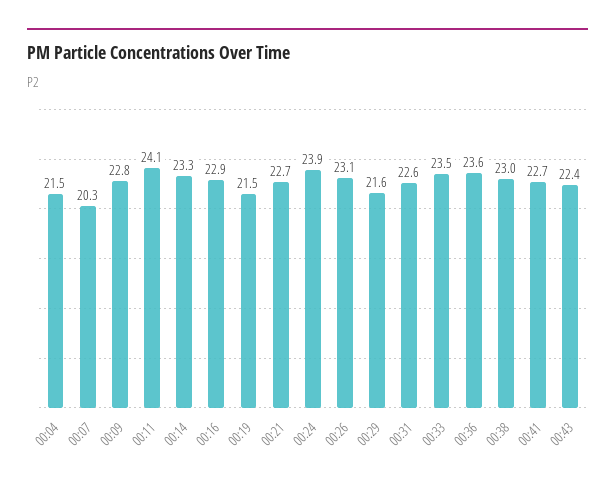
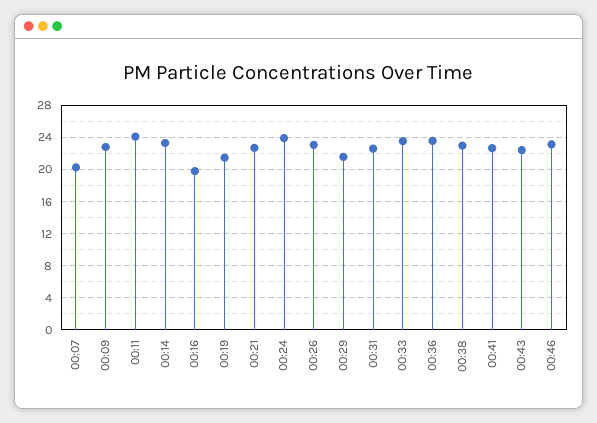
00:04: 21.5 -> none
00:16: 22.9 -> 20
00:46: none -> 23

